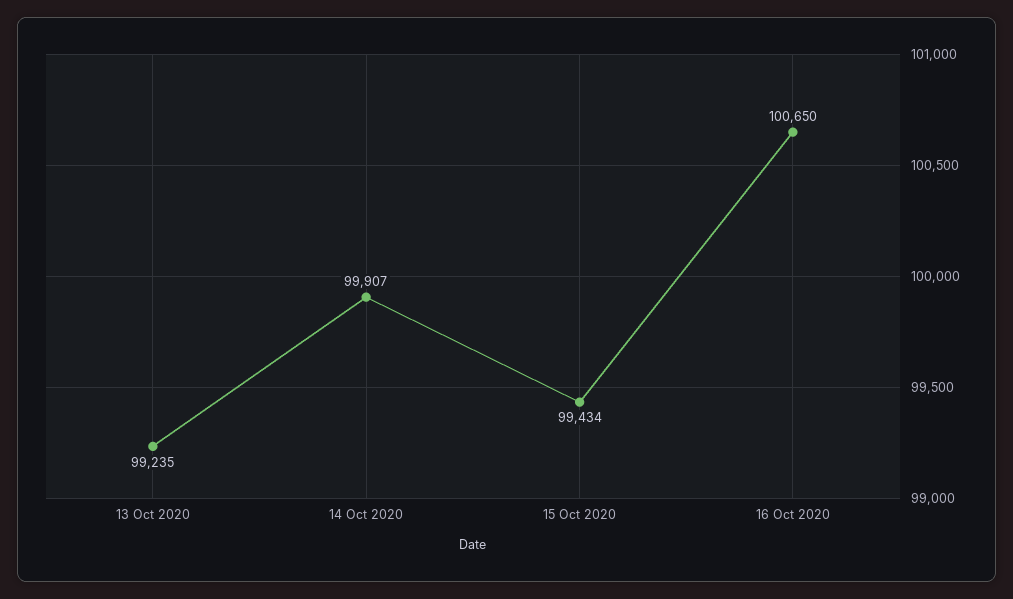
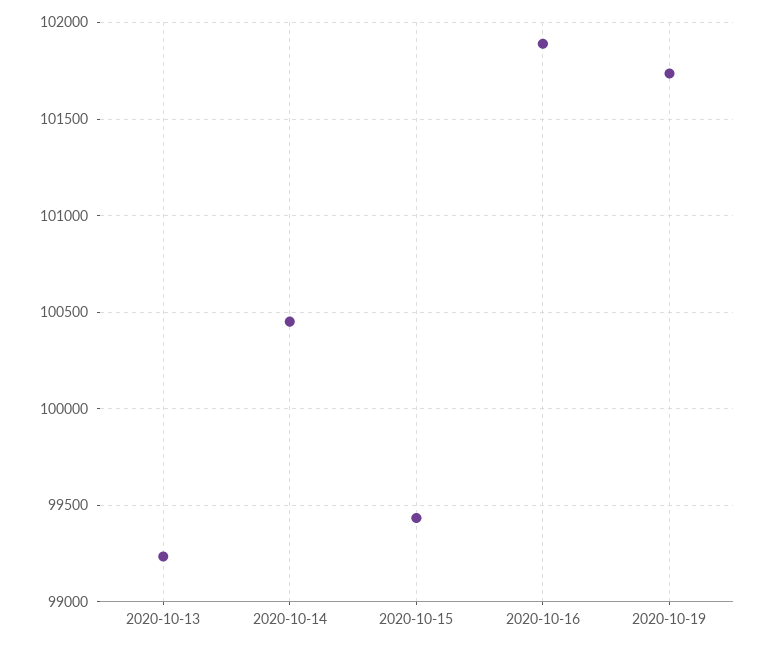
14 Oct 2020: 99907 -> 100450
16 Oct 2020: 100650 -> 101900
2020-10-19: none -> 101750

